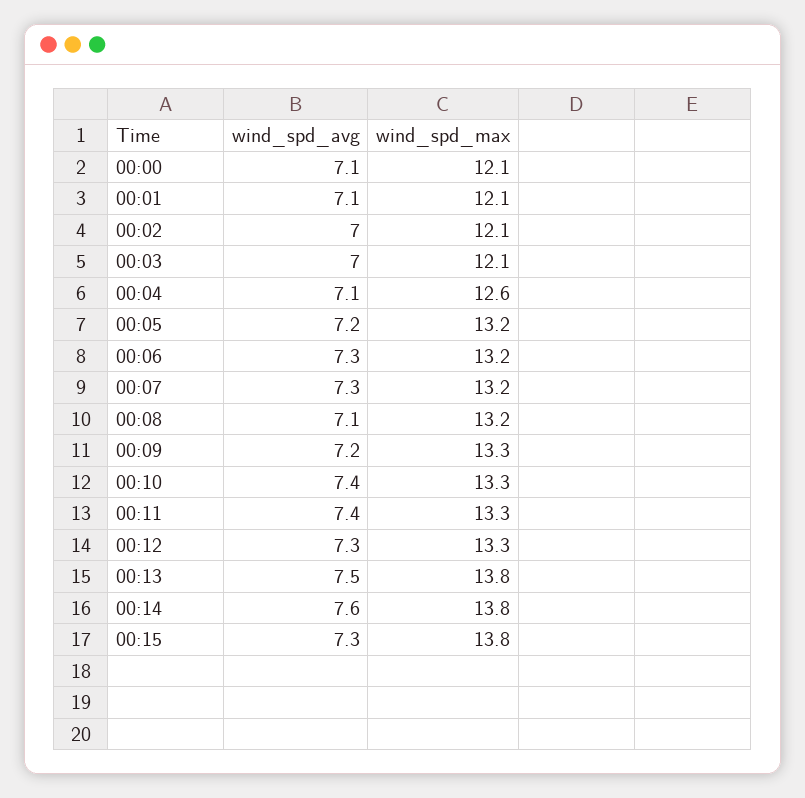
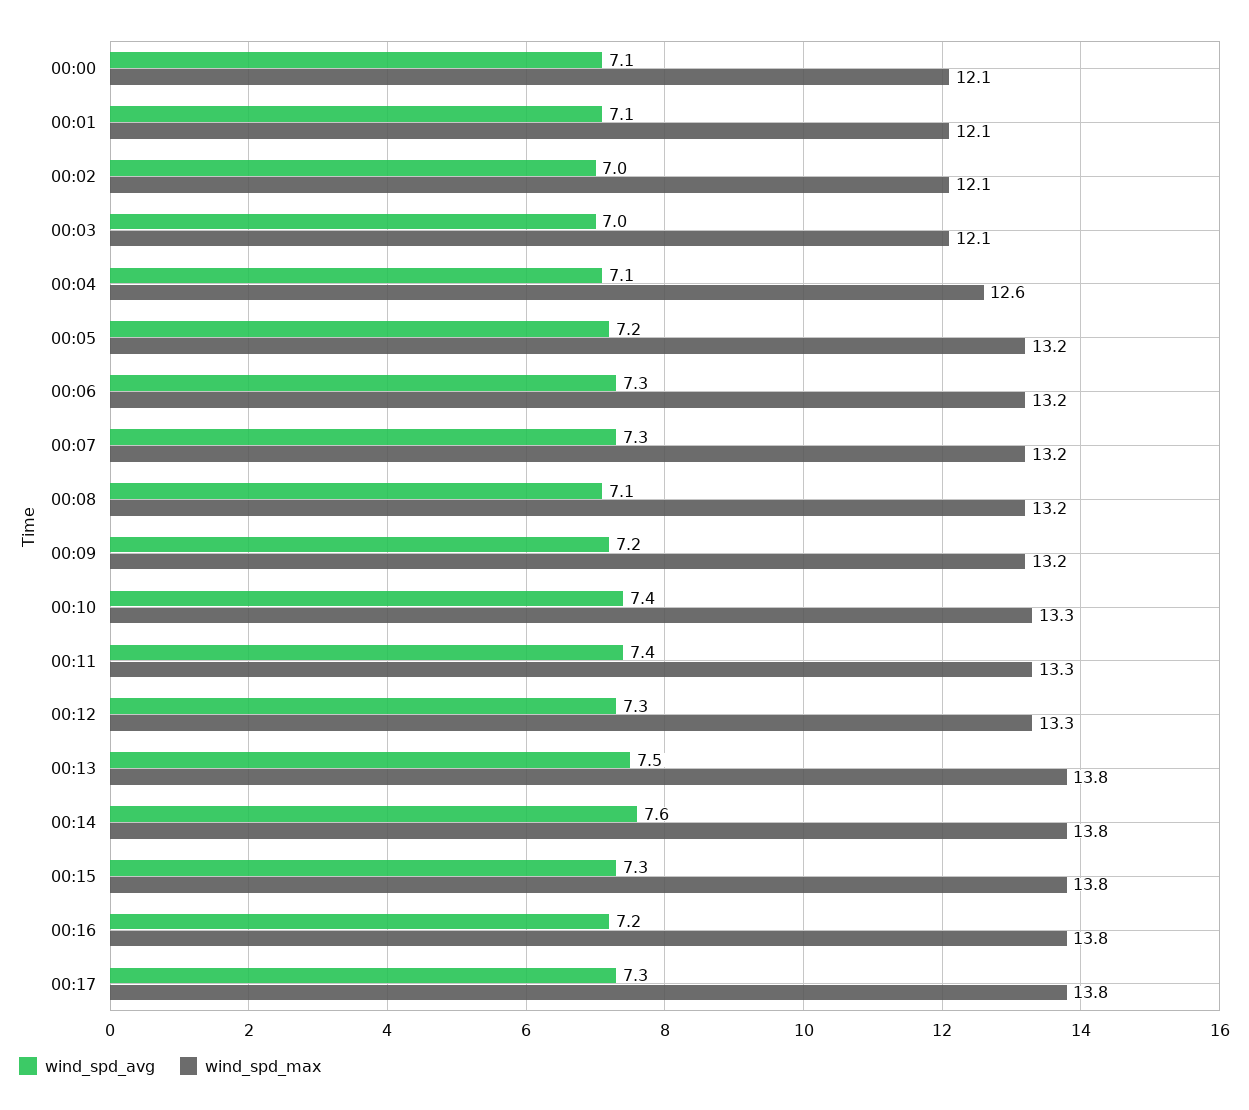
wind_spd_max, 00:09: 13.3 -> 13.2
wind_spd_avg, 00:16: none -> 7.2
wind_spd_max, 00:16: none -> 13.8
wind_spd_avg, 00:17: none -> 7.3
wind_spd_max, 00:17: none -> 13.8

